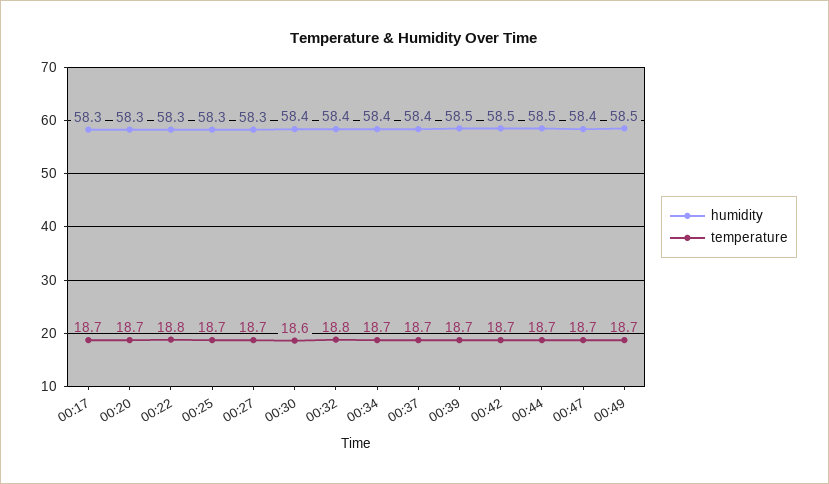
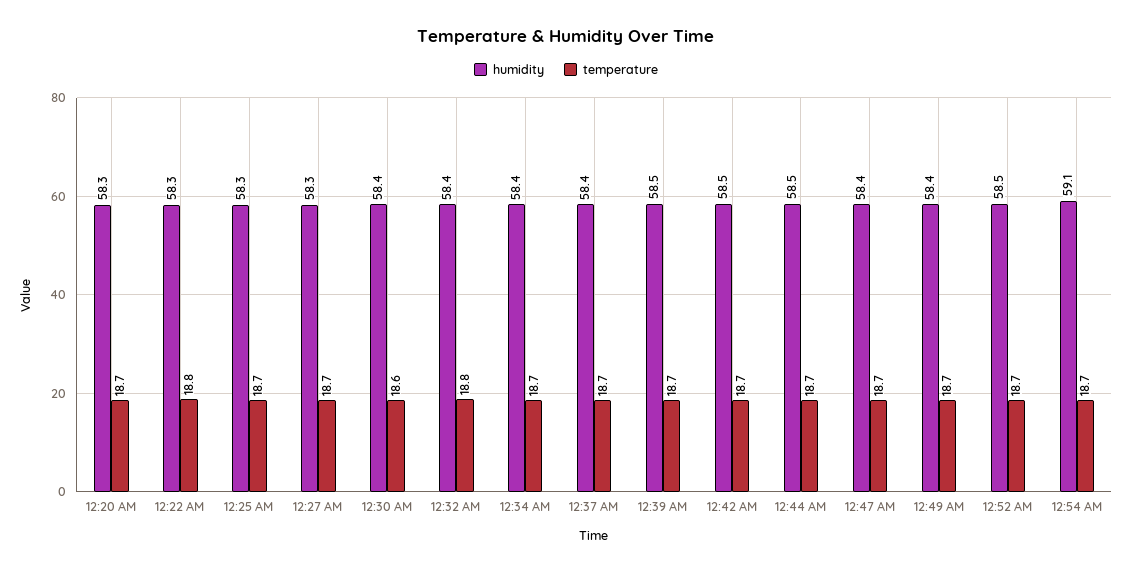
humidity, 00:17: 58.3 -> none
temperature, 00:17: 18.7 -> none
humidity, 00:49: 58.5 -> 58.4
humidity, 12:52 AM: none -> 58.5
temperature, 12:52 AM: none -> 18.7
humidity, 12:54 AM: none -> 59.1
temperature, 12:54 AM: none -> 18.7

